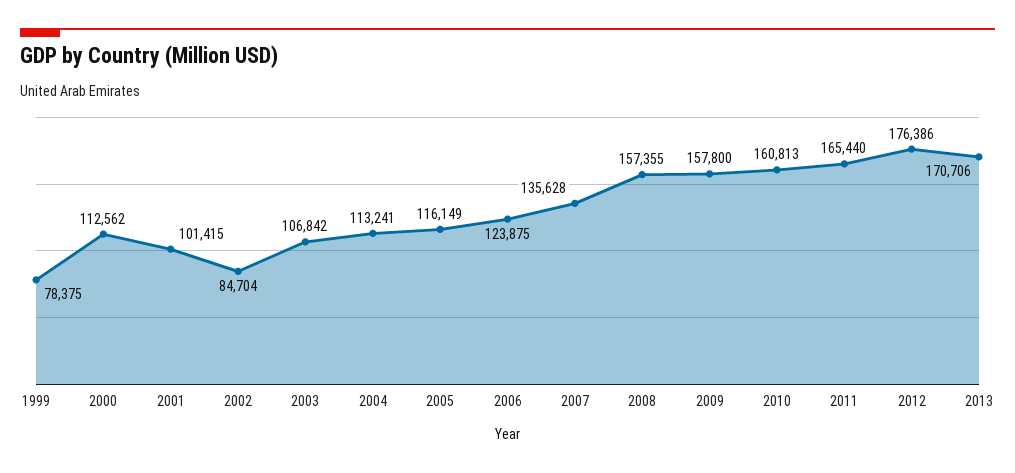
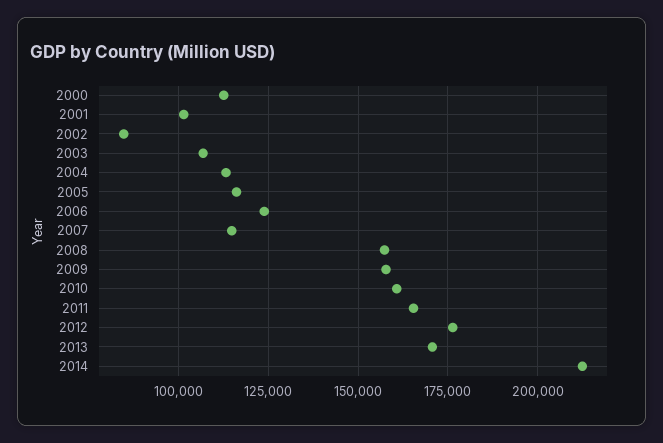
1999: 78375 -> none
2007: 135628 -> 115000
2014: none -> 212500

